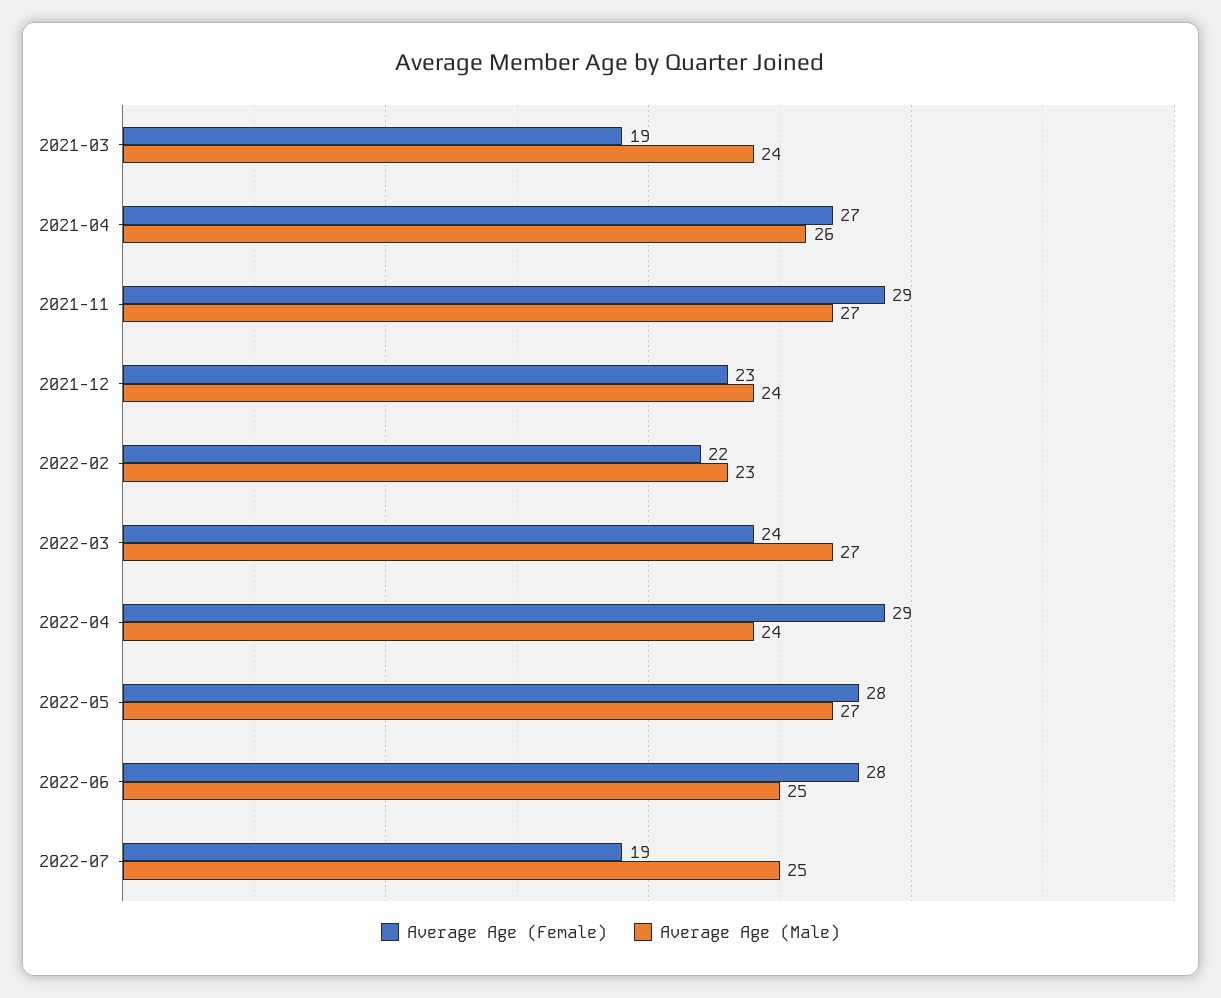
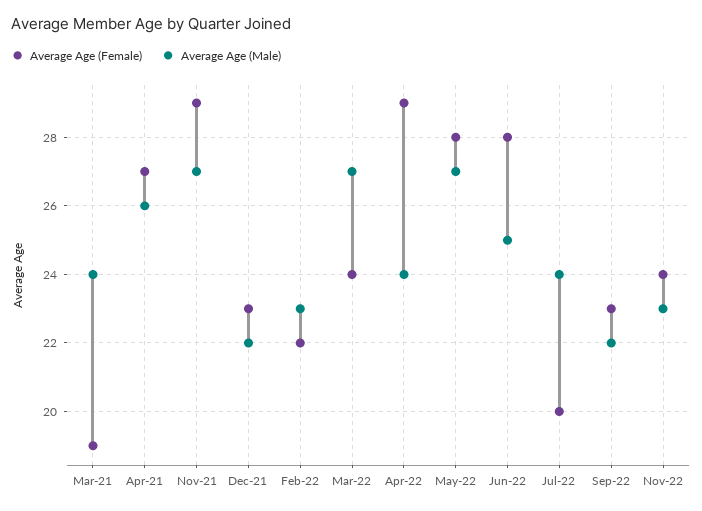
Average Age (Male), 2021-12: 24 -> 22
Average Age (Female), 2022-07: 19 -> 20
Average Age (Male), 2022-07: 25 -> 24
Average Age (Female), Sep-22: none -> 23
Average Age (Male), Sep-22: none -> 22
Average Age (Female), Nov-22: none -> 24
Average Age (Male), Nov-22: none -> 23

